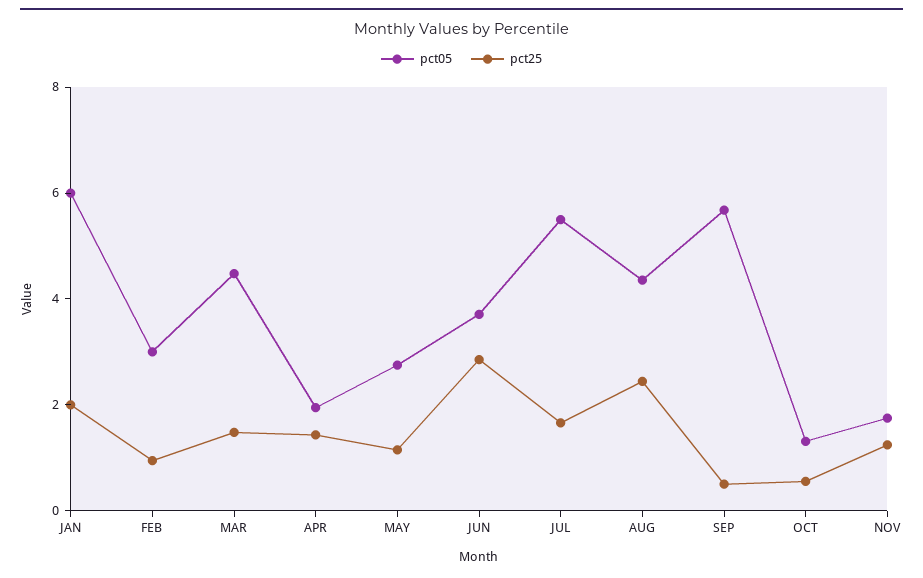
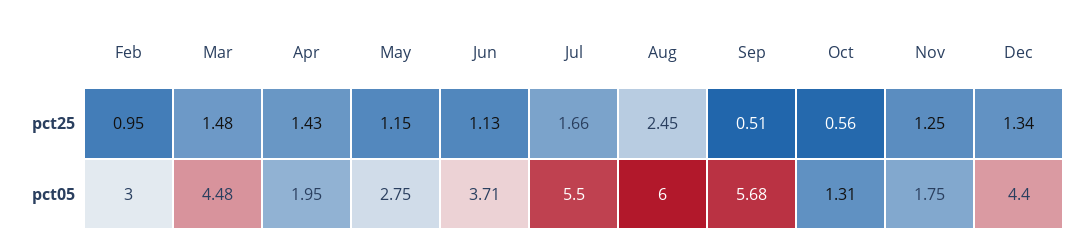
pct05, JAN: 6 -> none
pct25, JAN: 2 -> none
pct25, JUN: 3 -> 1.13
pct05, AUG: 4.5 -> 6
pct25, Dec: none -> 1.34
pct05, Dec: none -> 4.4

